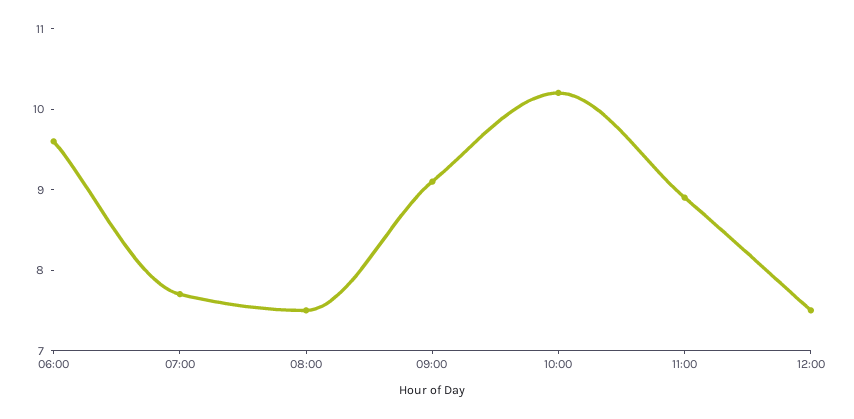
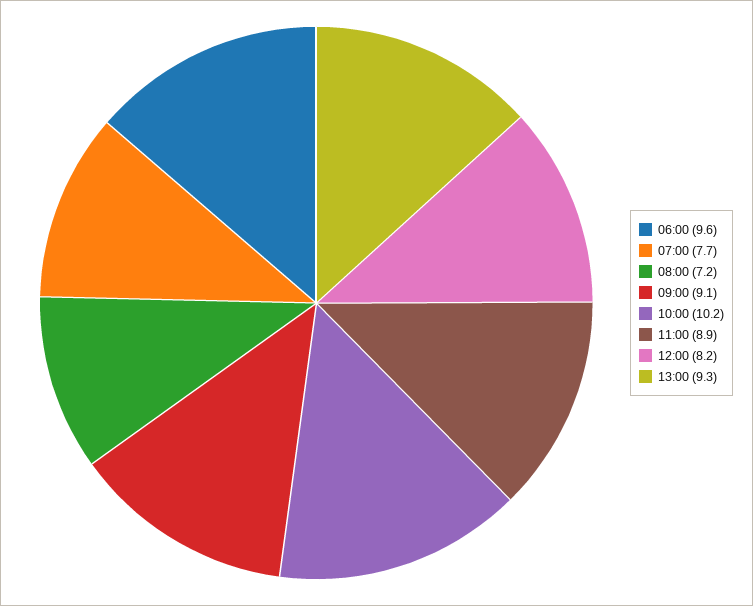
08:00: 7.5 -> 7.2
12:00: 7.5 -> 8.2
13:00: none -> 9.3

